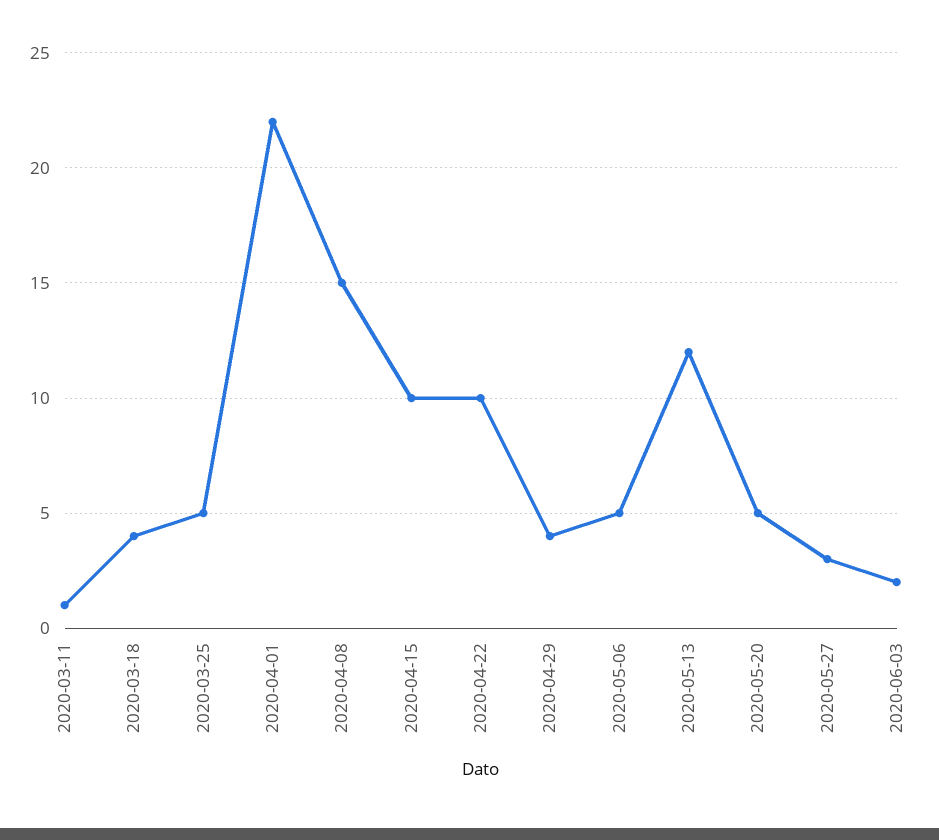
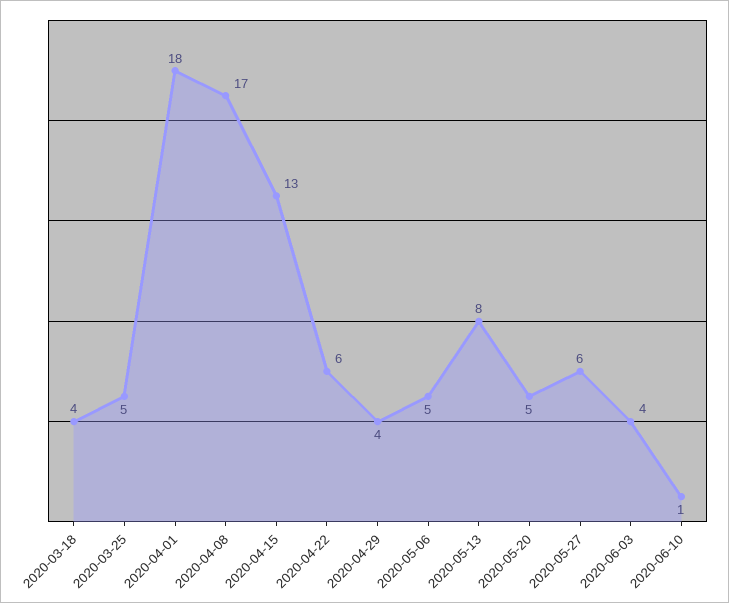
2020-03-11: 1 -> none
2020-04-01: 22 -> 18
2020-04-08: 15 -> 17
2020-04-15: 10 -> 13
2020-04-22: 10 -> 6
2020-05-13: 12 -> 8
2020-05-27: 3 -> 6
2020-06-03: 2 -> 4
2020-06-10: none -> 1

